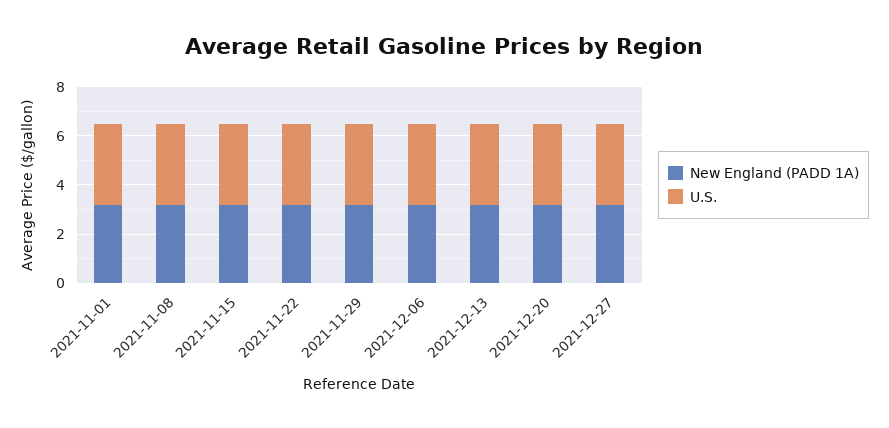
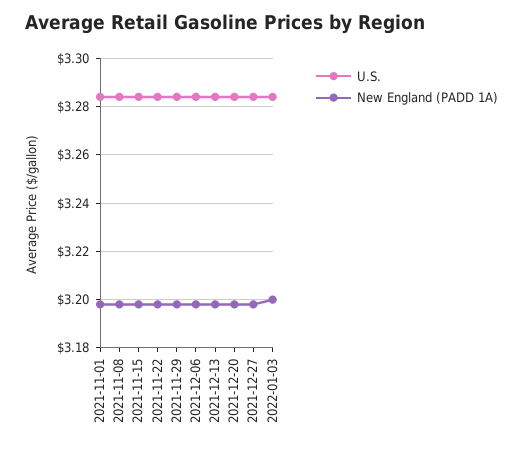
U.S., 2022-01-03: none -> 3.285
New England (PADD 1A), 2022-01-03: none -> 3.2

